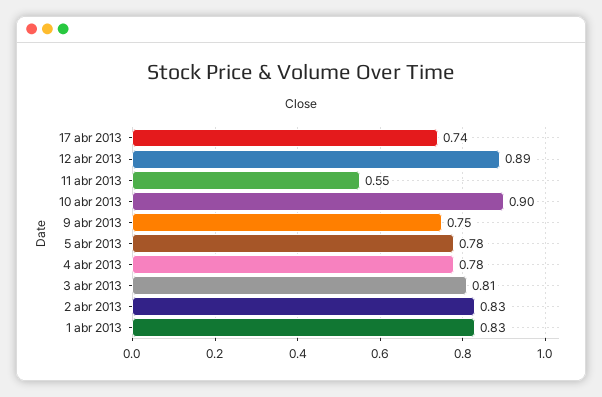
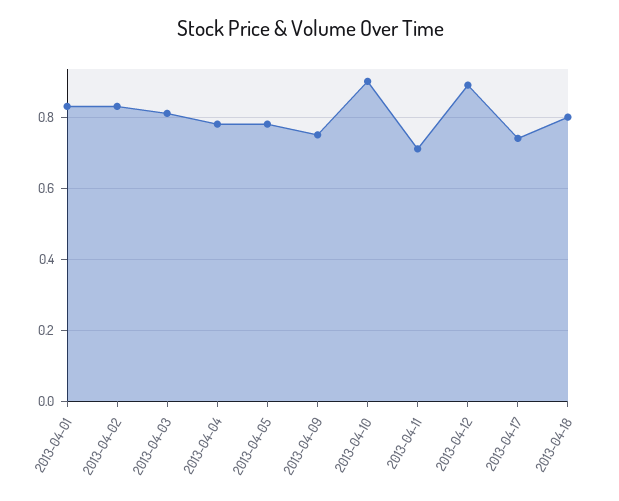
11 abr 2013: 0.55 -> 0.7
2013-04-18: none -> 0.8

